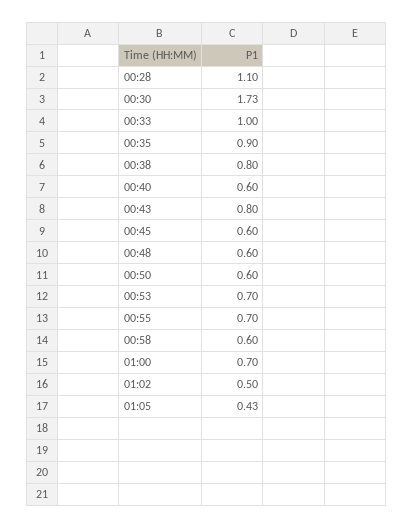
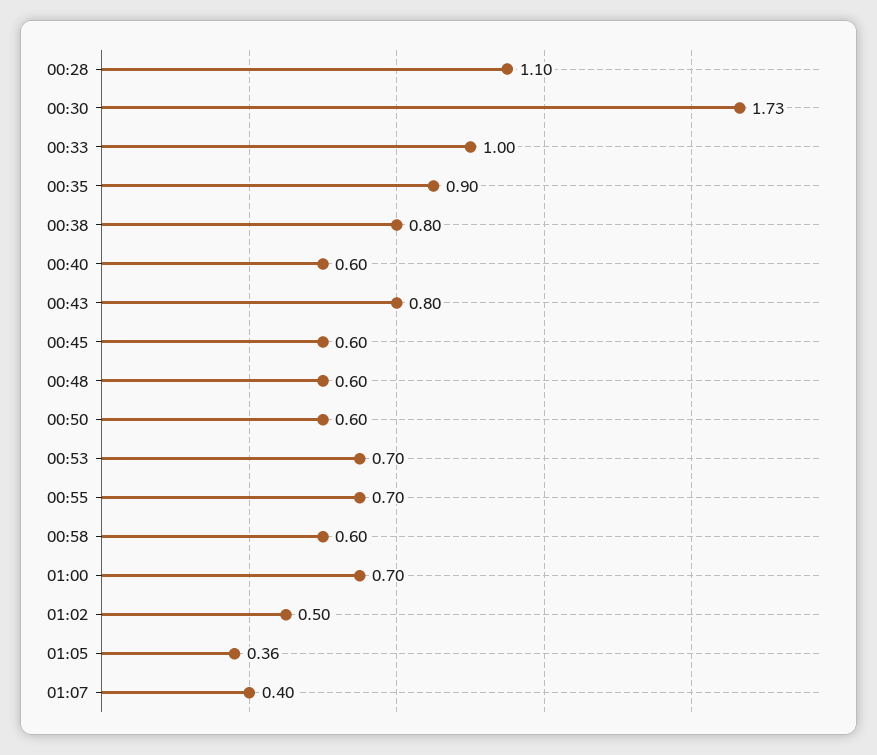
01:05: 0.43 -> 0.36
01:07: none -> 0.4

